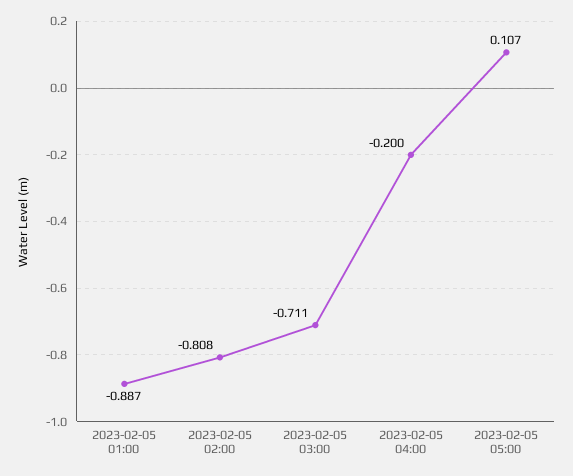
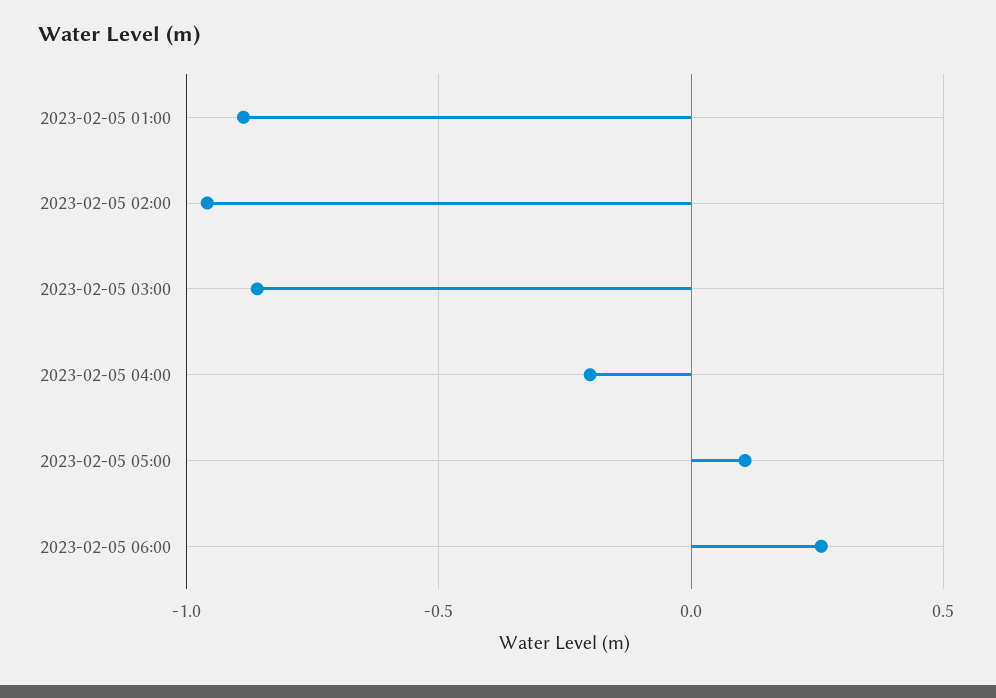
2023-02-05 02:00: -0.808 -> -0.95
2023-02-05 03:00: -0.711 -> -0.85
2023-02-05 06:00: none -> 0.25

